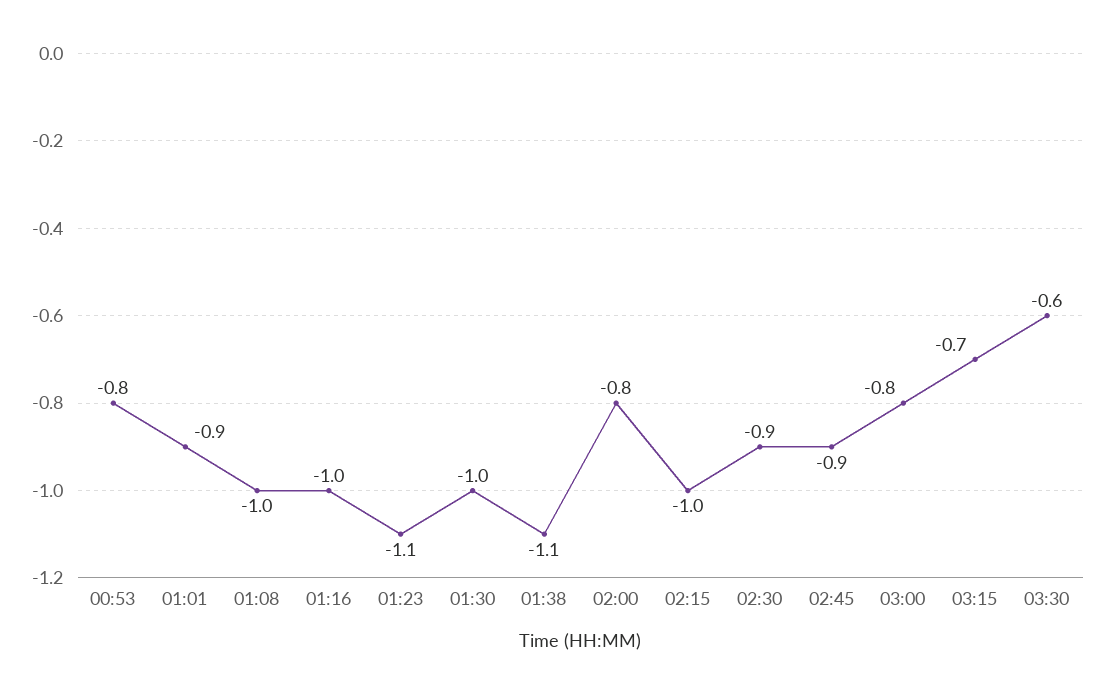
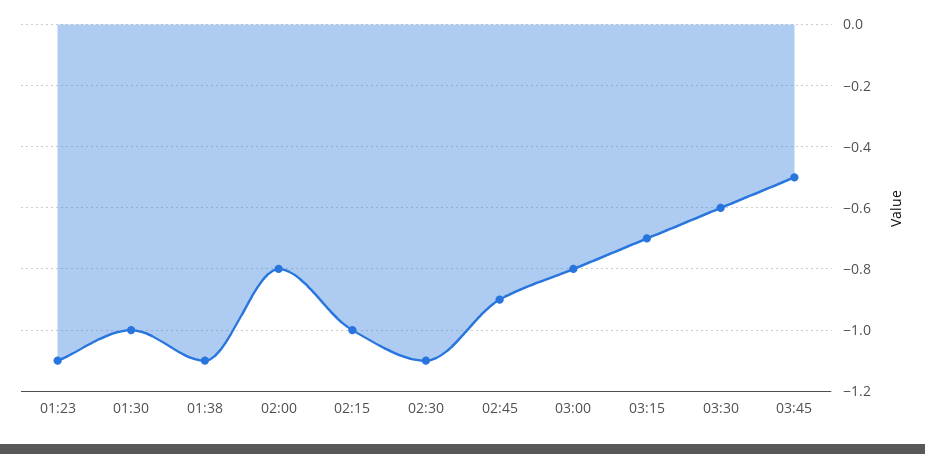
00:53: -0.8 -> none
01:01: -0.9 -> none
01:08: -1 -> none
01:16: -1 -> none
02:30: -0.9 -> -1.1
03:45: none -> -0.5

